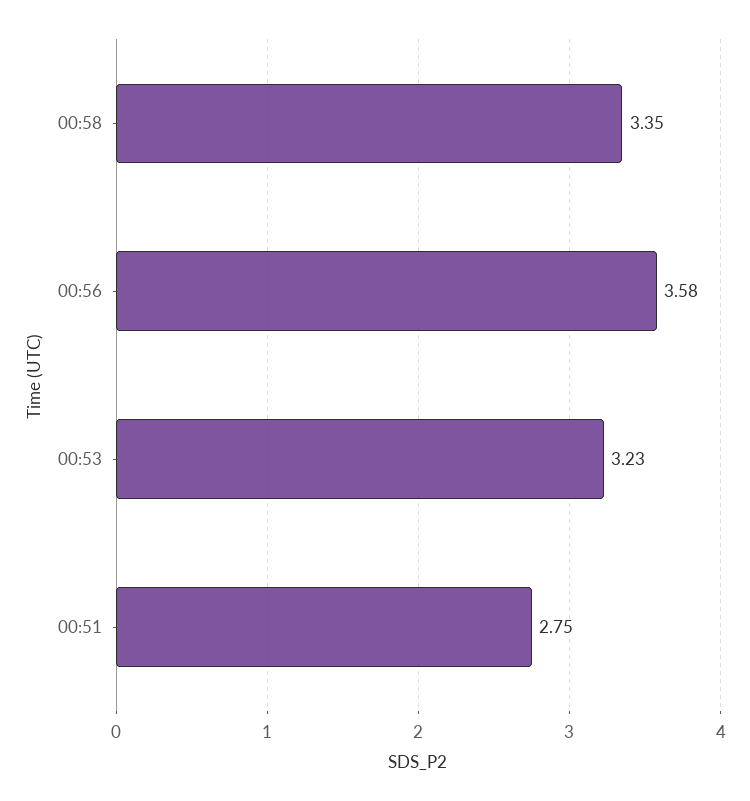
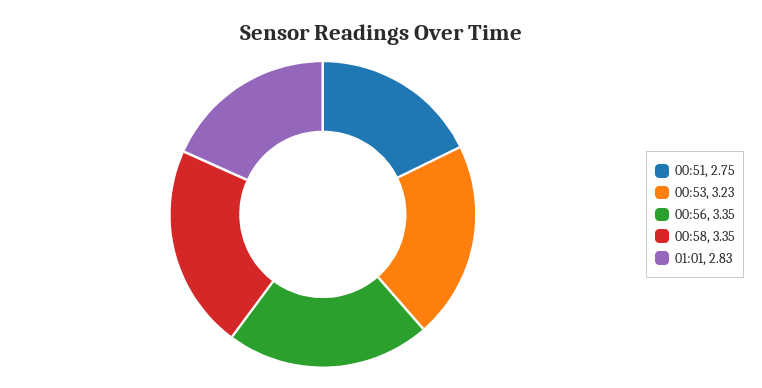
00:56: 3.58 -> 3.35
01:01: none -> 2.83

